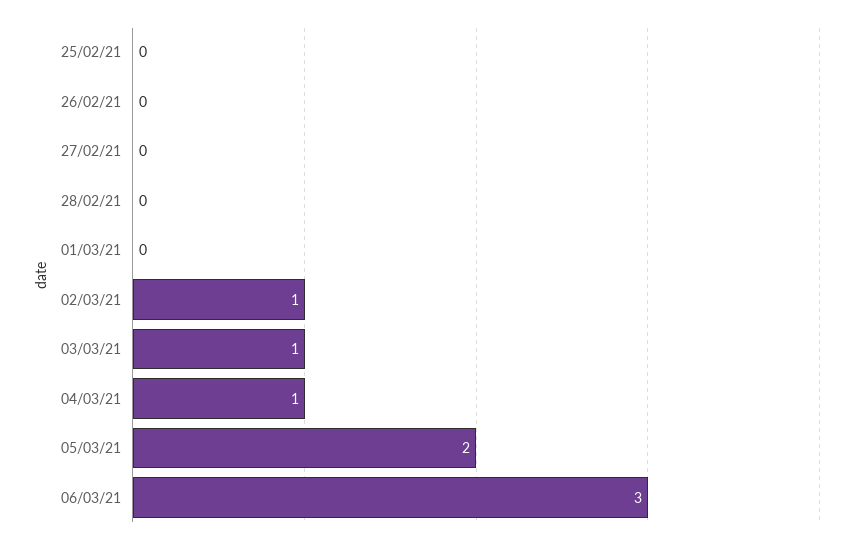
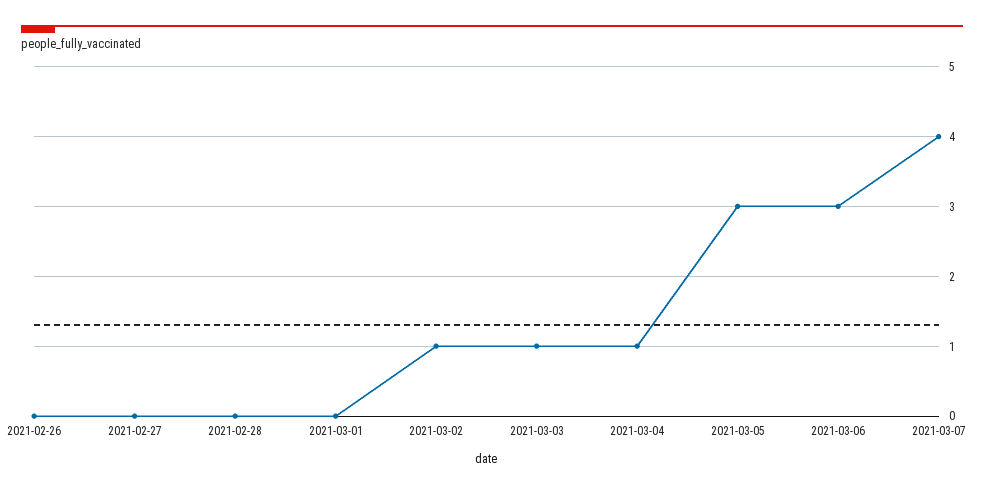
25/02/21: 0 -> none
05/03/21: 2 -> 3
2021-03-07: none -> 4

